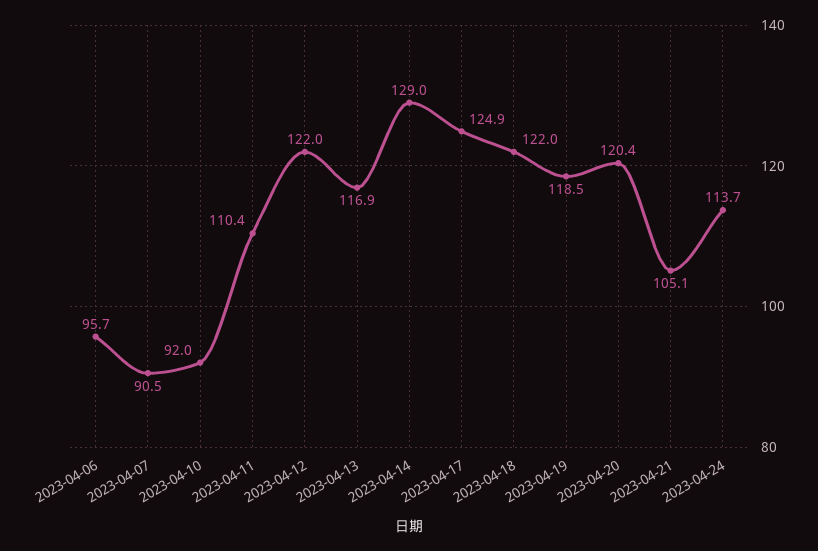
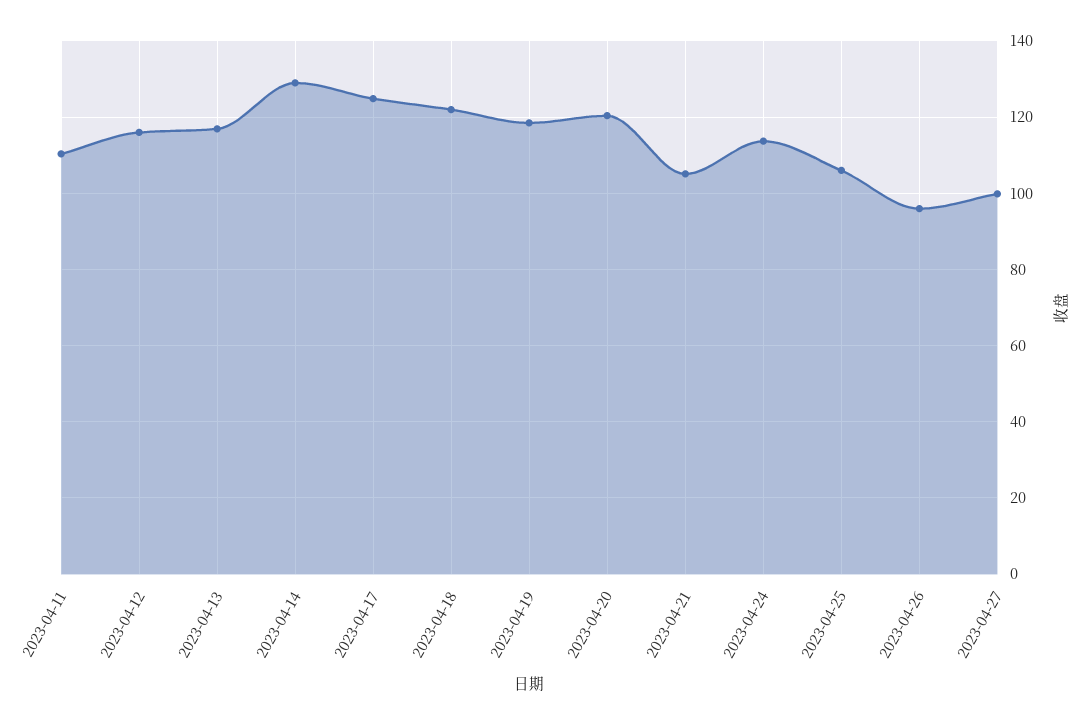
2023-04-06: 95.7 -> none
2023-04-07: 90.5 -> none
2023-04-10: 92 -> none
2023-04-12: 122 -> 116
2023-04-25: none -> 106
2023-04-26: none -> 96
2023-04-27: none -> 100

